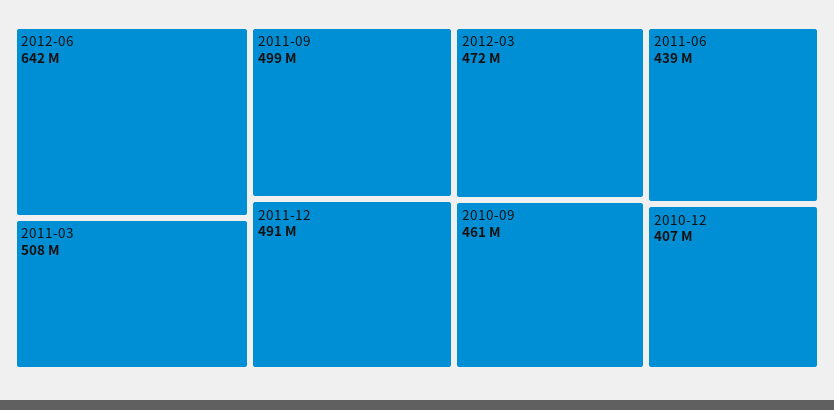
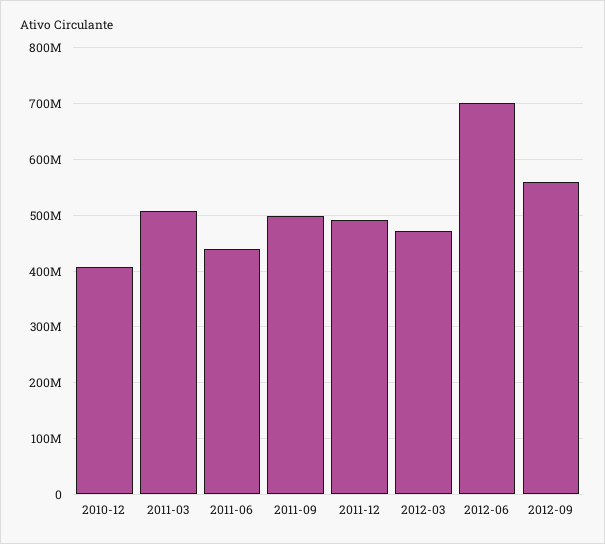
2012-06: 642000000 -> 700000000
2010-09: 461000000 -> none
2012-09: none -> 560000000

